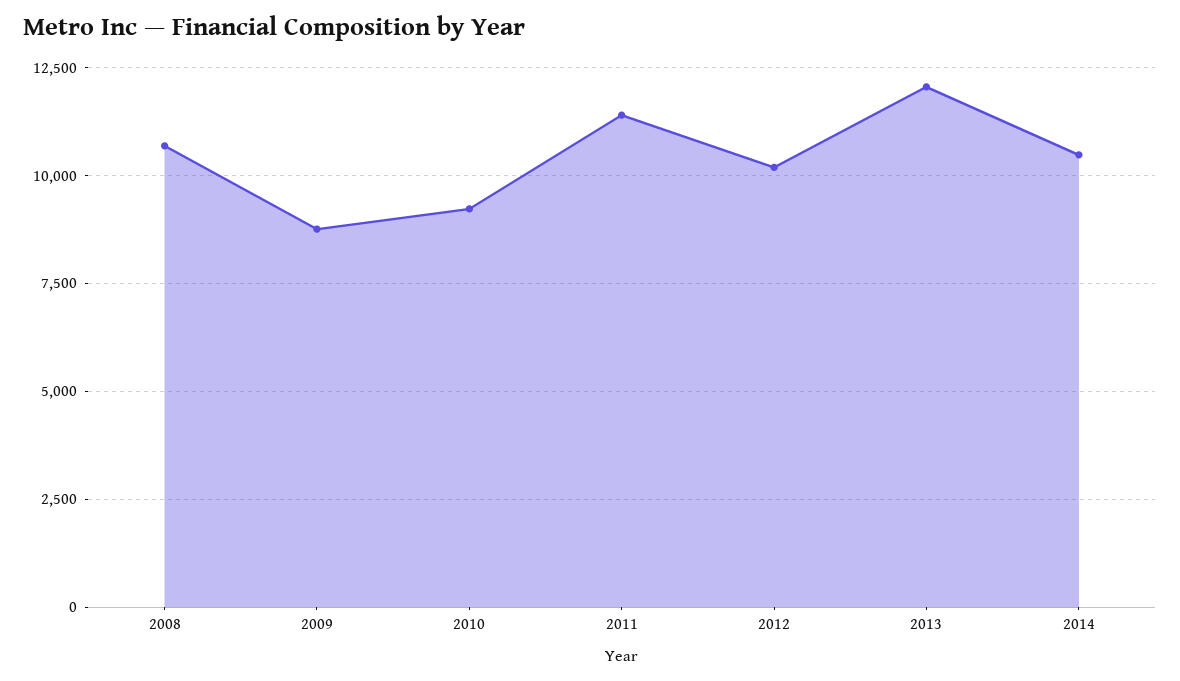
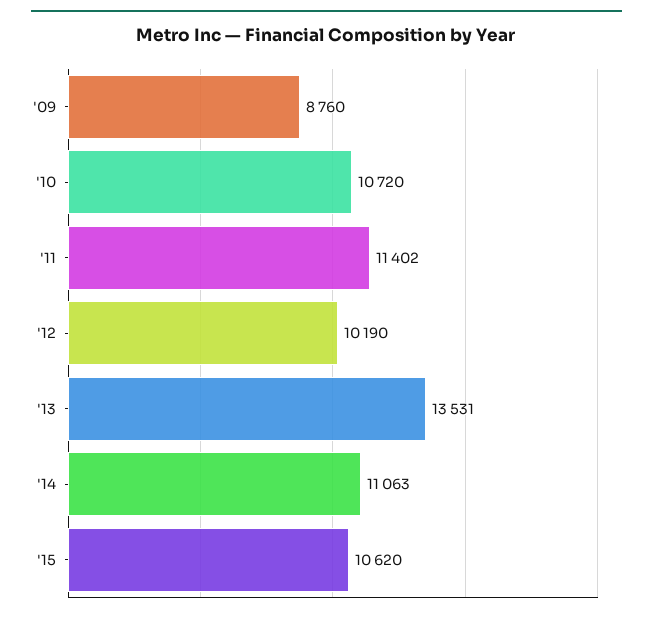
2008: 10750 -> none
2010: 9250 -> 10720
2013: 12000 -> 13531
2014: 10500 -> 11063
'15: none -> 10620

